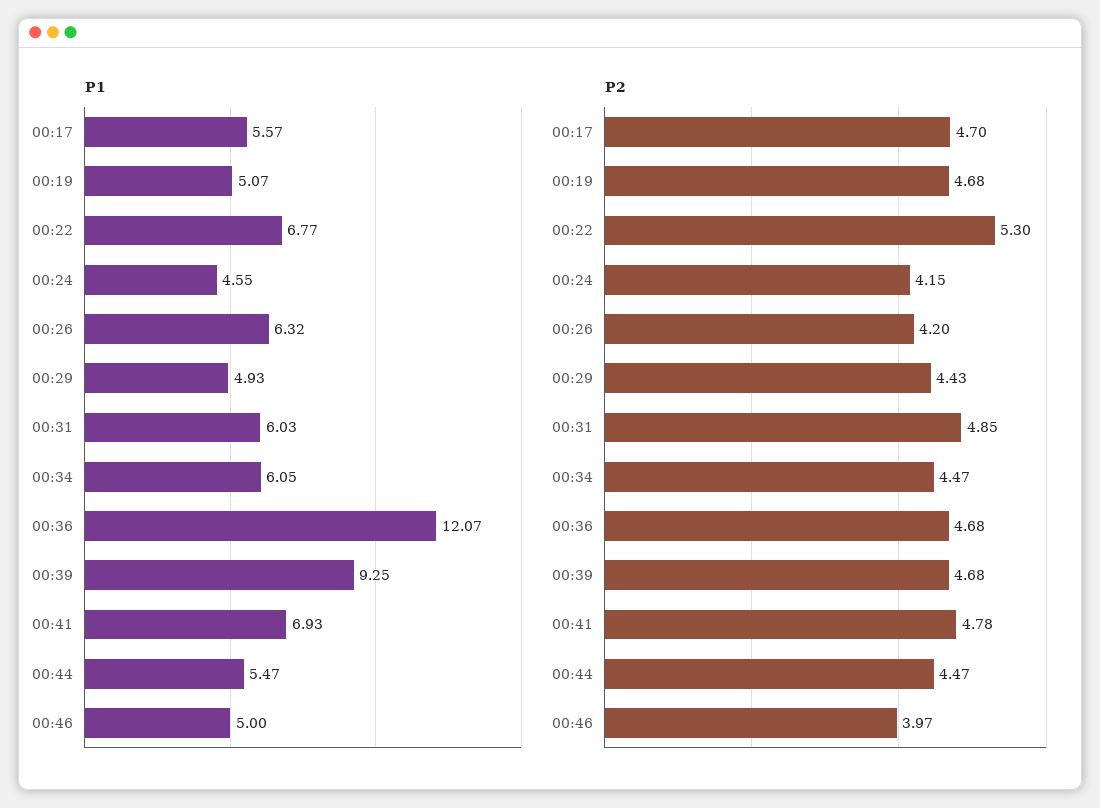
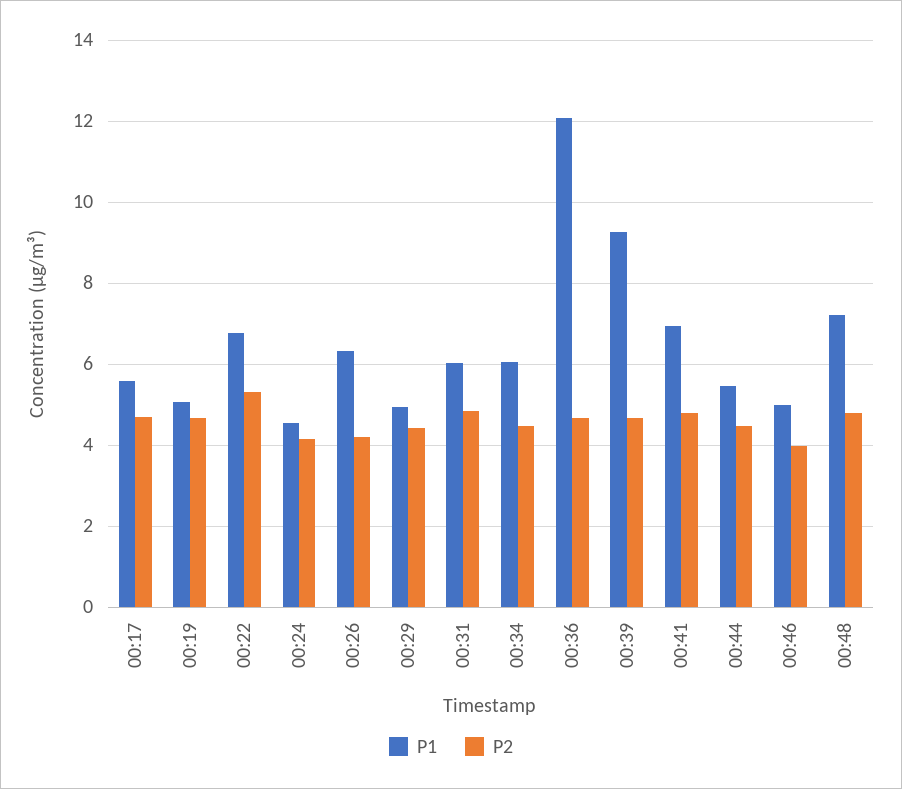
P1, 00:48: none -> 7.2
P2, 00:48: none -> 4.8

